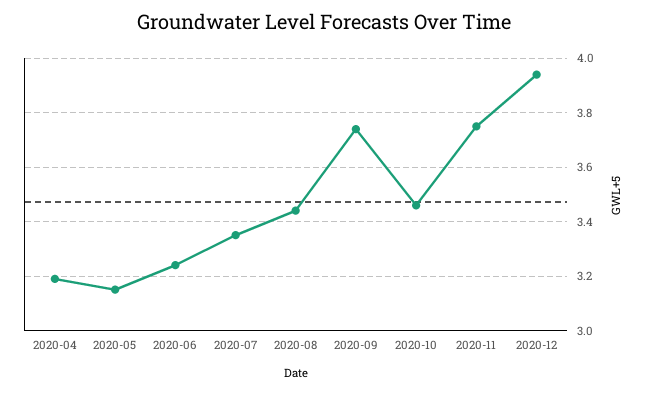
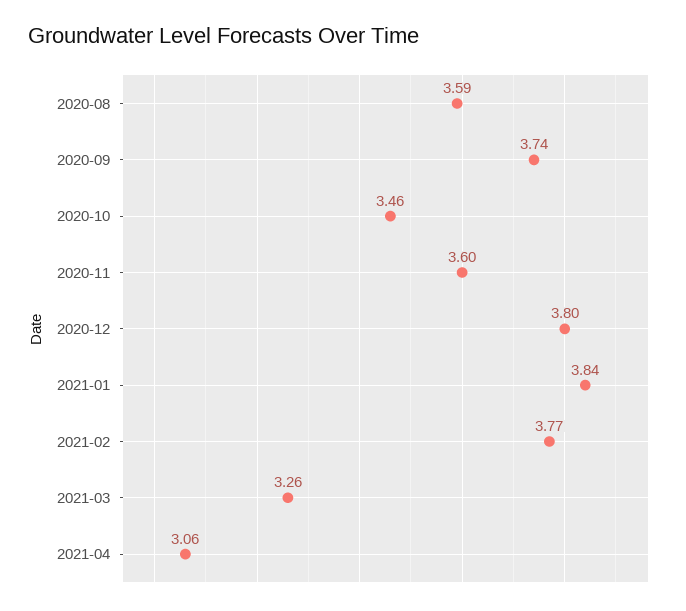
2020-04: 3.2 -> none
2020-05: 3.15 -> none
2020-06: 3.25 -> none
2020-07: 3.35 -> none
2020-08: 3.45 -> 3.59
2020-11: 3.75 -> 3.6
2020-12: 3.95 -> 3.8
2021-01: none -> 3.84
2021-02: none -> 3.77
2021-03: none -> 3.26
2021-04: none -> 3.06

